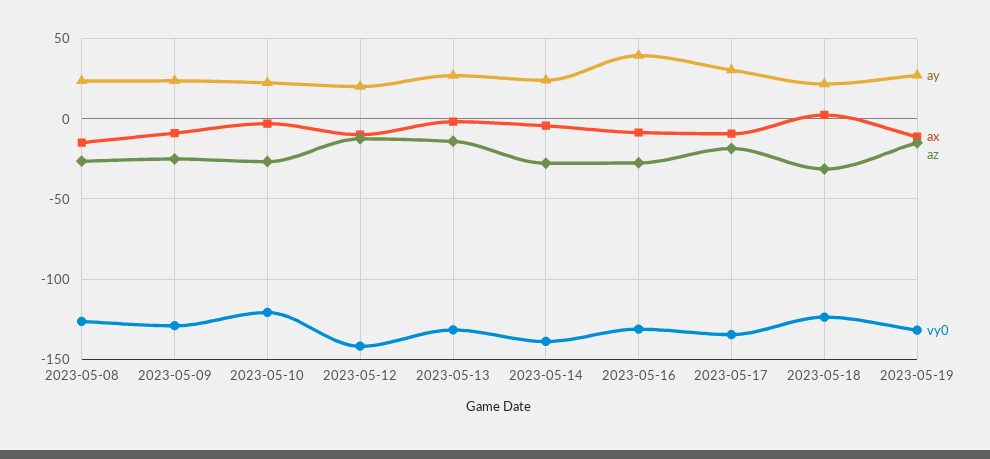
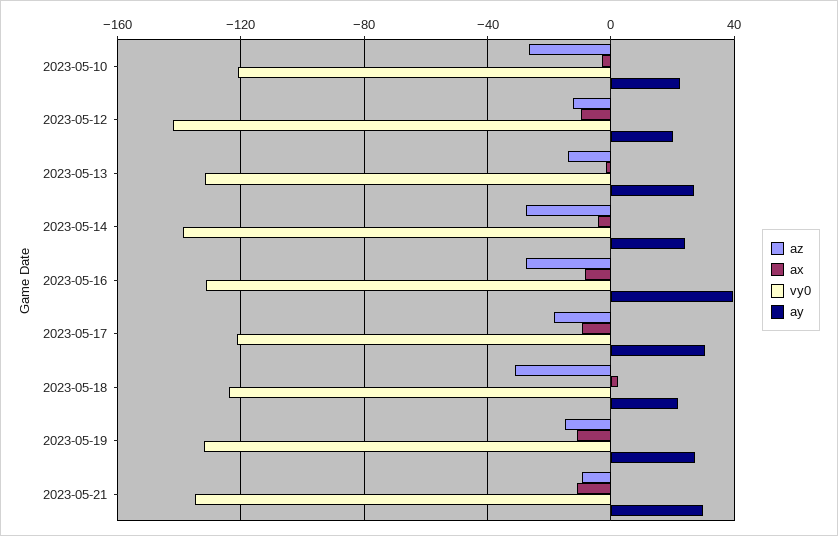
ay, 2023-05-08: 25 -> none
ax, 2023-05-08: -15 -> none
az, 2023-05-08: -25 -> none
vy0, 2023-05-08: -125 -> none
ay, 2023-05-09: 25 -> none
ax, 2023-05-09: -10 -> none
az, 2023-05-09: -25 -> none
vy0, 2023-05-09: -130 -> none
vy0, 2023-05-17: -135 -> -120
az, 2023-05-21: none -> -10
ax, 2023-05-21: none -> -10
vy0, 2023-05-21: none -> -135
ay, 2023-05-21: none -> 30

